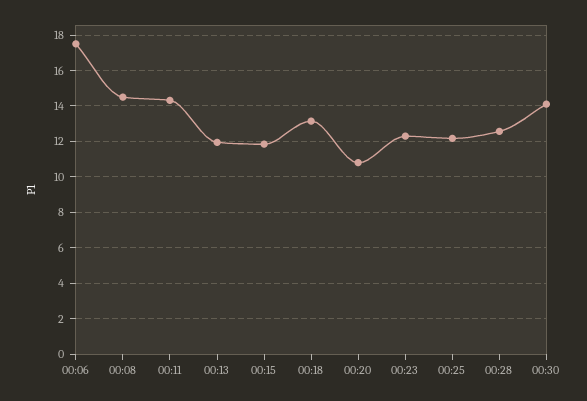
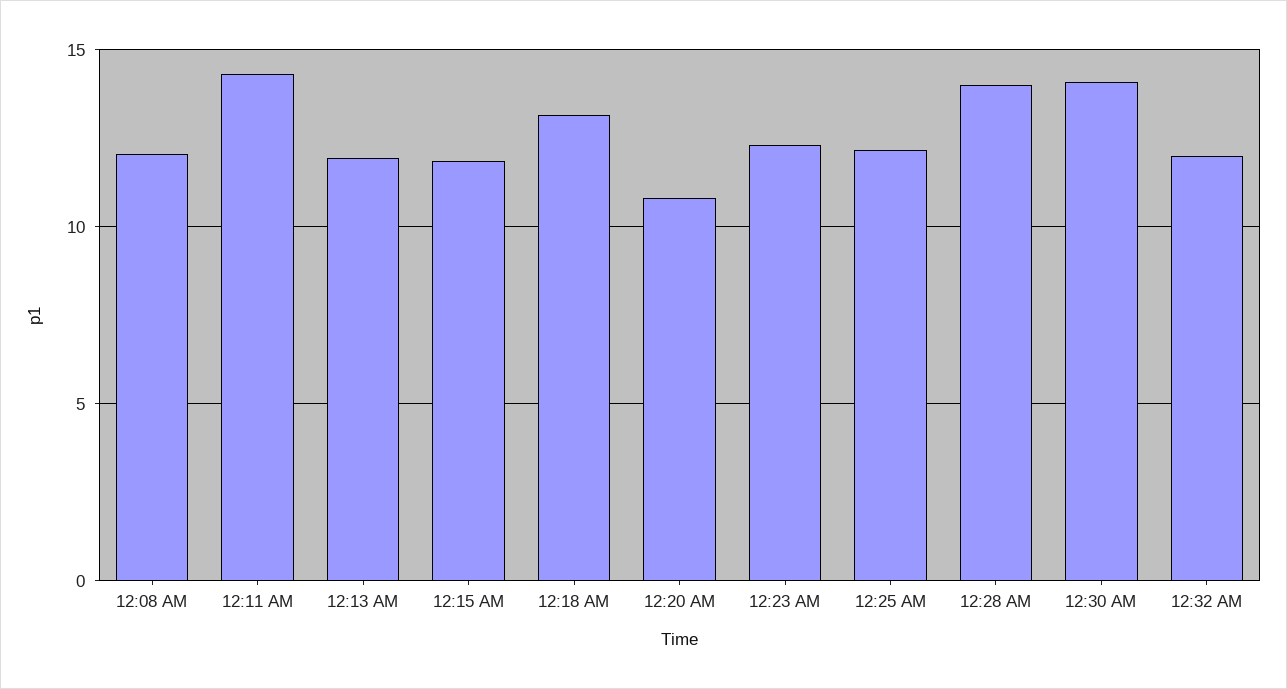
00:06: 17.5 -> none
00:08: 14.5 -> 12
00:28: 12.5 -> 14
12:32 AM: none -> 12

